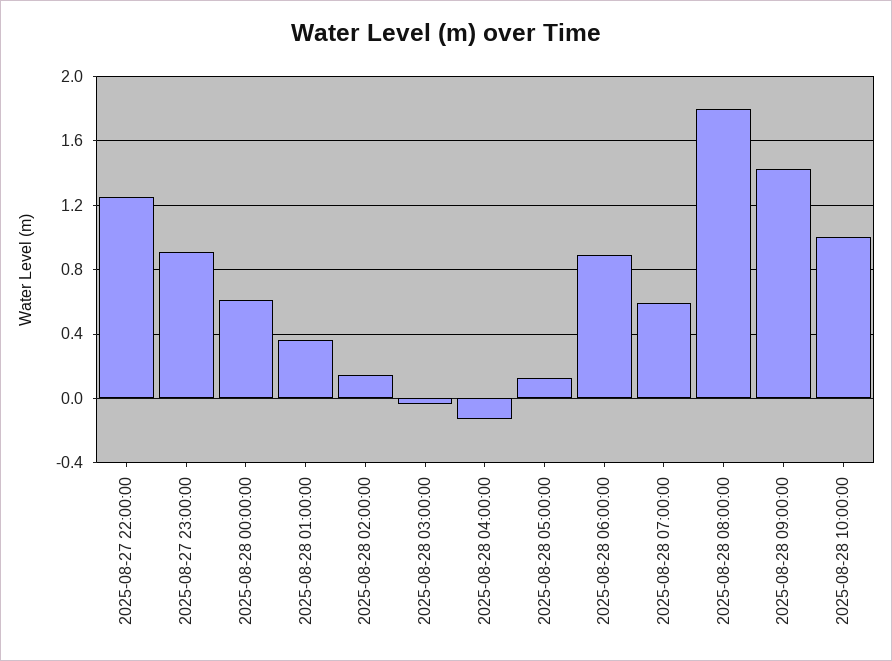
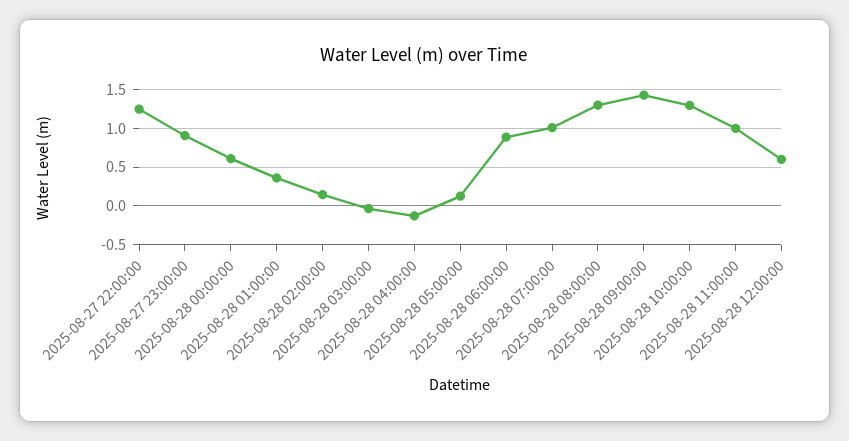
2025-08-28 07:00:00: 0.6 -> 1
2025-08-28 08:00:00: 1.8 -> 1.3
2025-08-28 10:00:00: 1 -> 1.3
2025-08-28 11:00:00: none -> 1
2025-08-28 12:00:00: none -> 0.6

